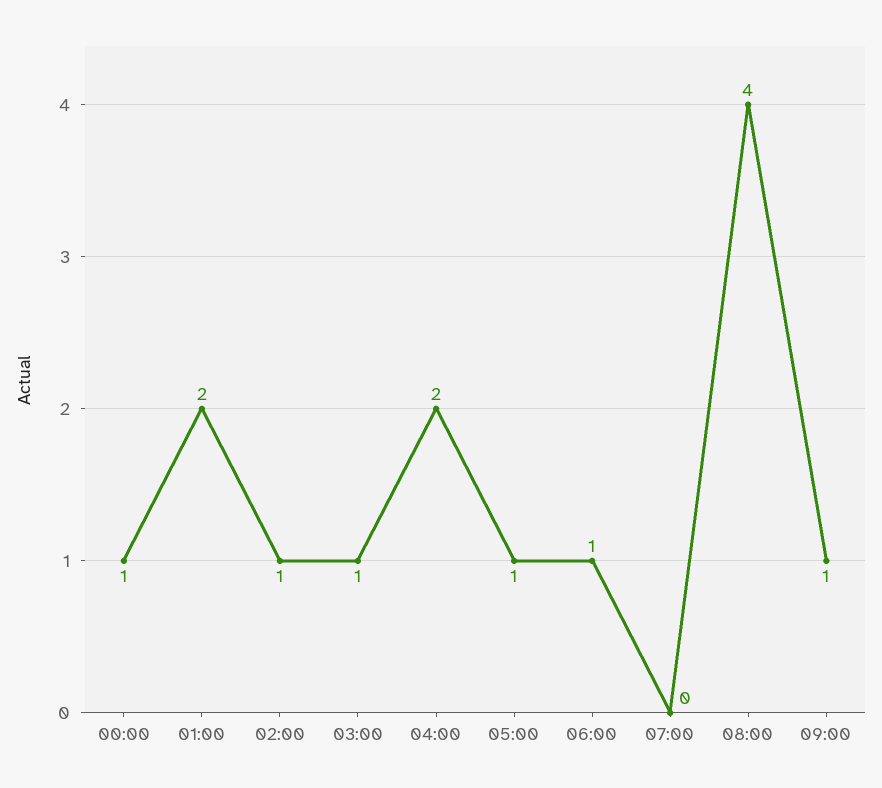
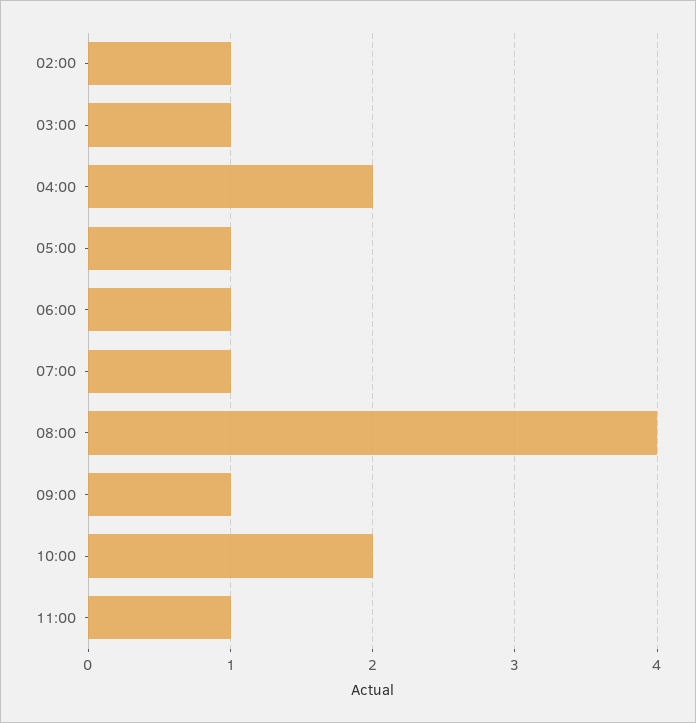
00:00: 1 -> none
01:00: 2 -> none
07:00: 0 -> 1
10:00: none -> 2
11:00: none -> 1

